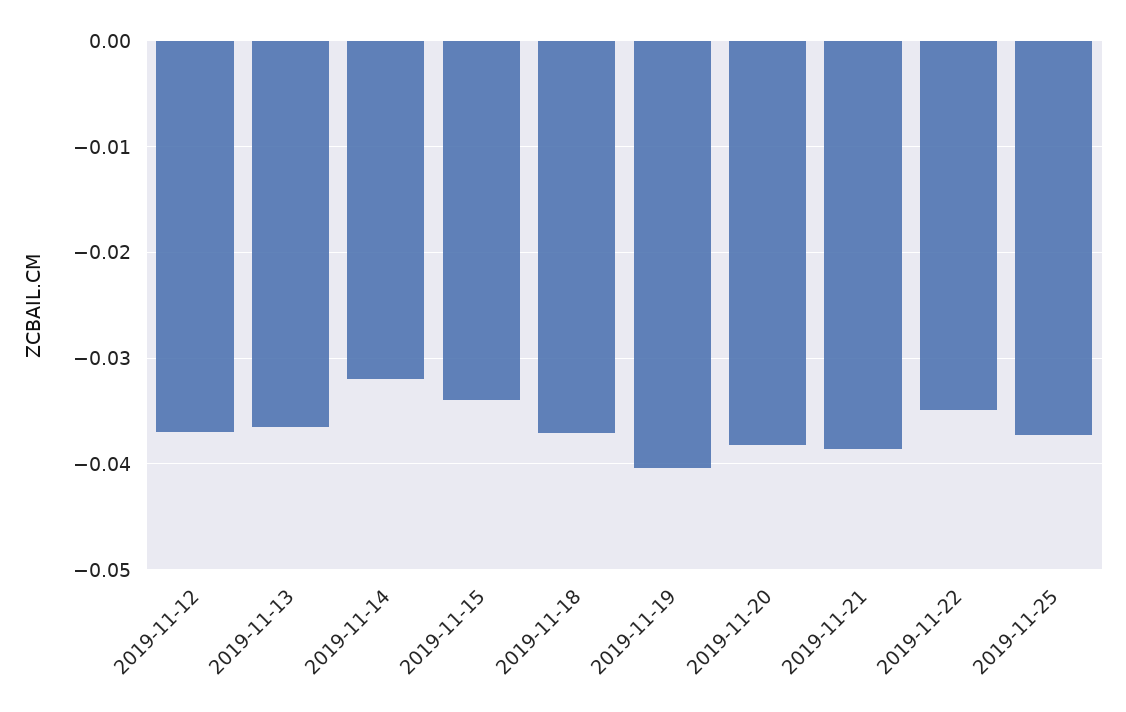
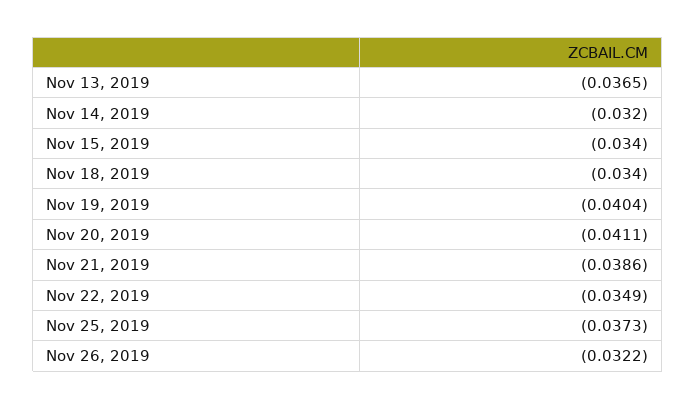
2019-11-12: -0.037 -> none
2019-11-18: -0.037 -> -0.034
2019-11-20: -0.038 -> -0.0411
Nov 26, 2019: none -> -0.0322

